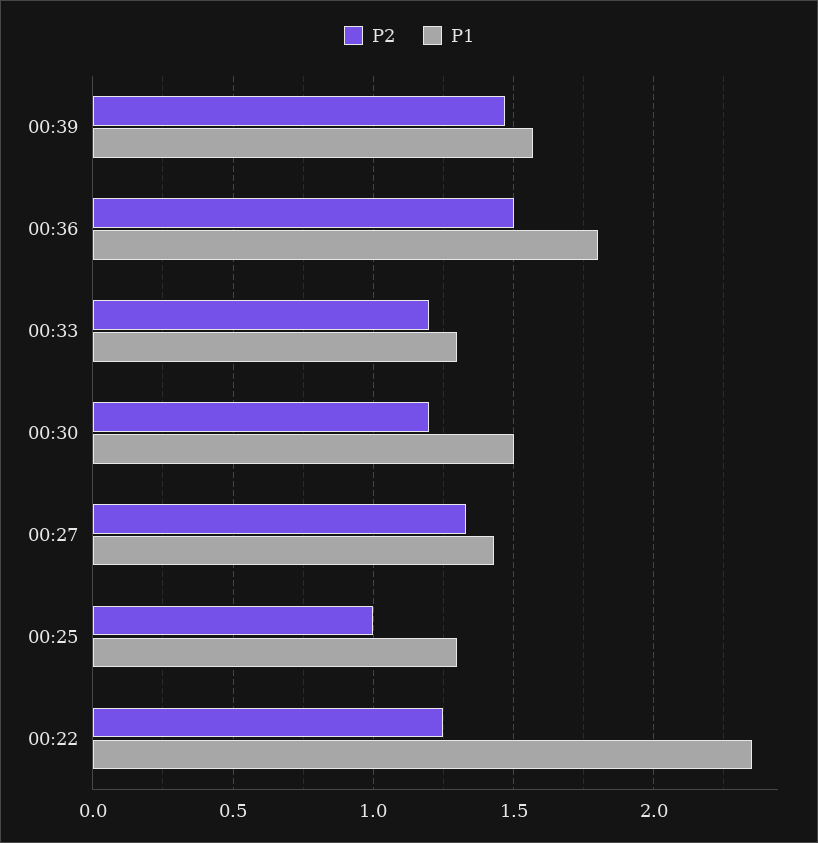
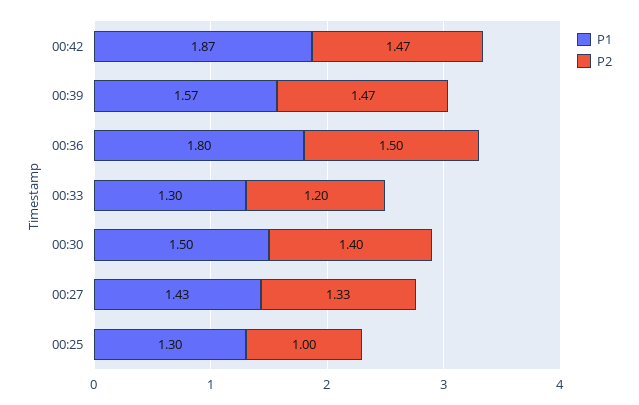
P2, 00:30: 1.2 -> 1.4
P2, 00:22: 1.25 -> none
P1, 00:22: 2.35 -> none
P1, 00:42: none -> 1.87
P2, 00:42: none -> 1.47

